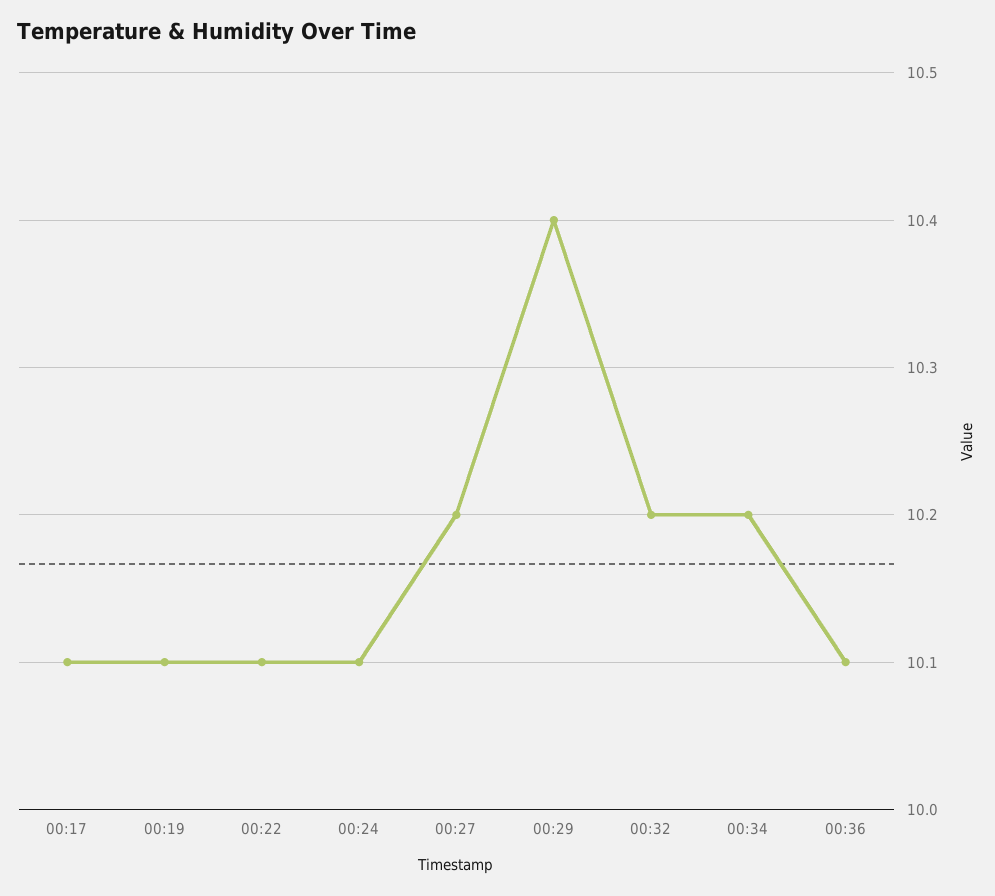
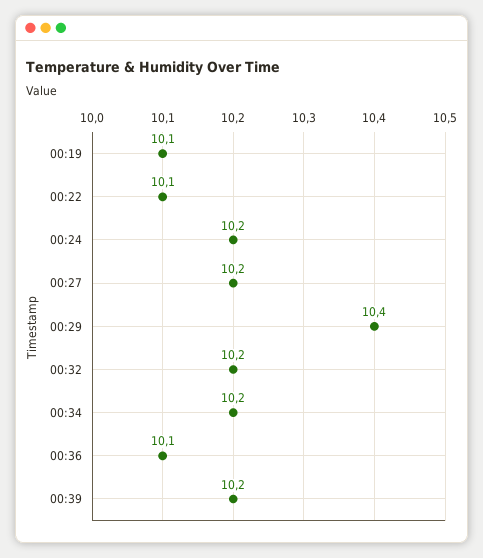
00:17: 10.1 -> none
00:24: 10.1 -> 10.2
00:39: none -> 10.2

